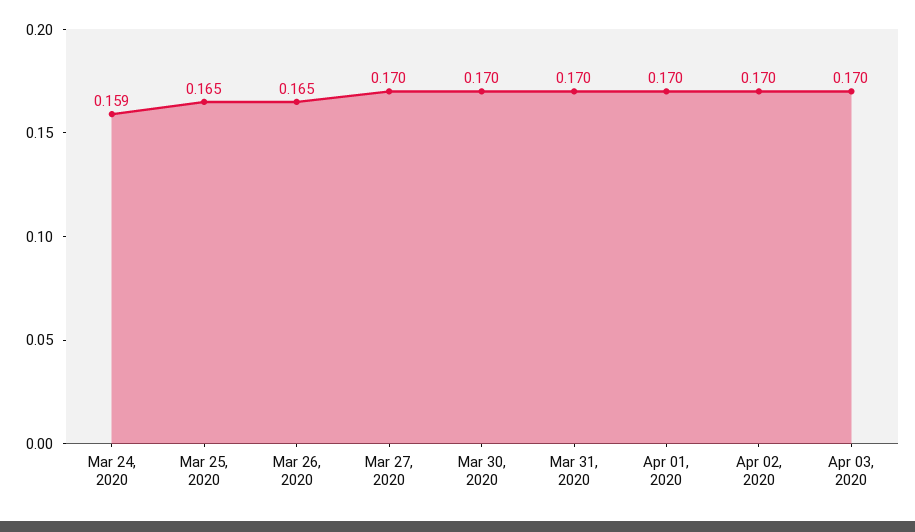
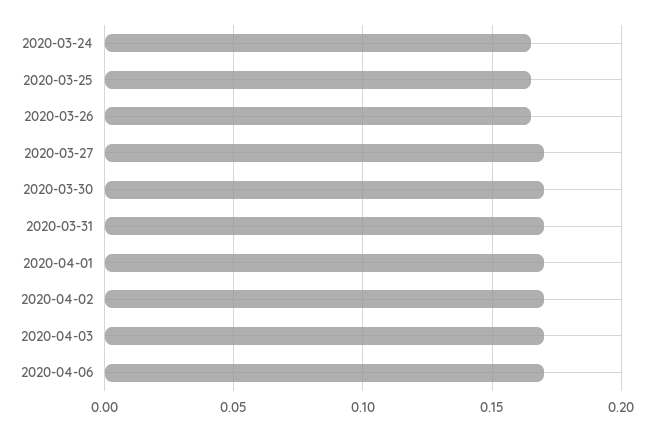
Mar 24, 2020: 0.159 -> 0.165
2020-04-06: none -> 0.17

